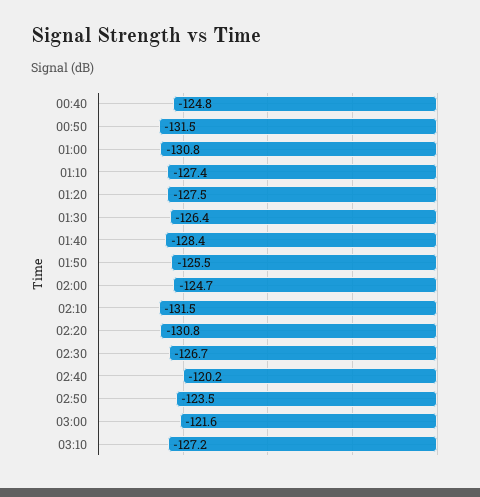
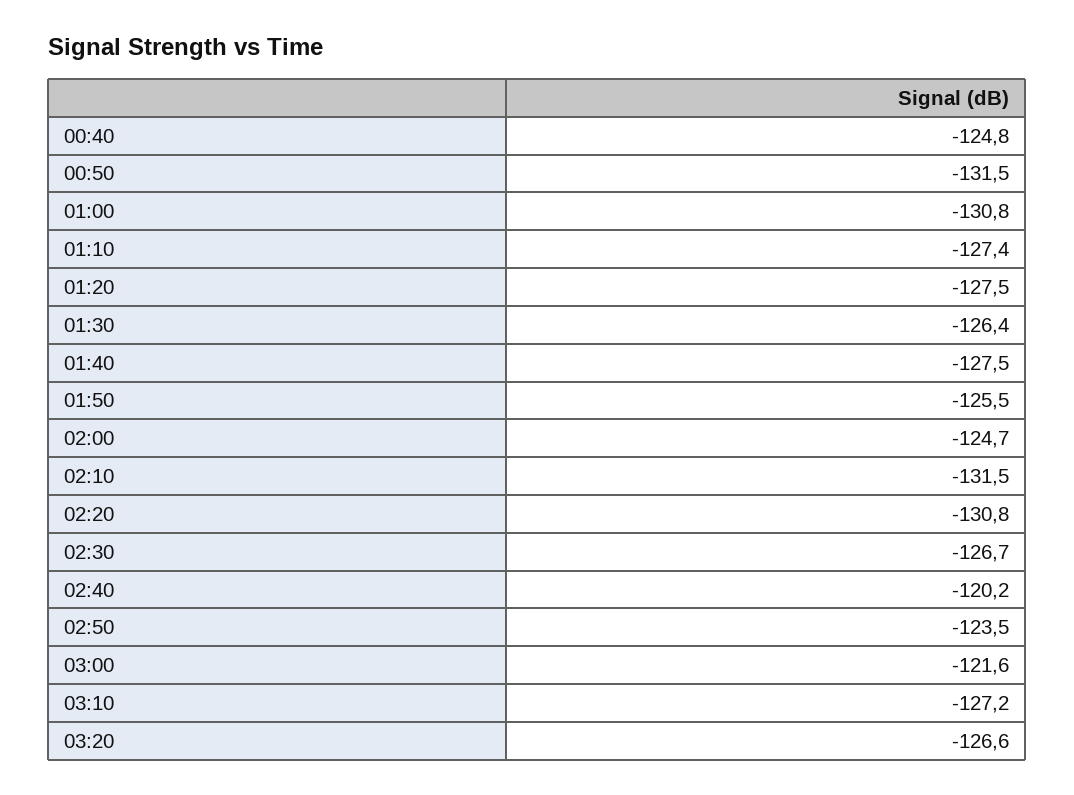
01:40: -128.4 -> -127.5
03:20: none -> -126.6

